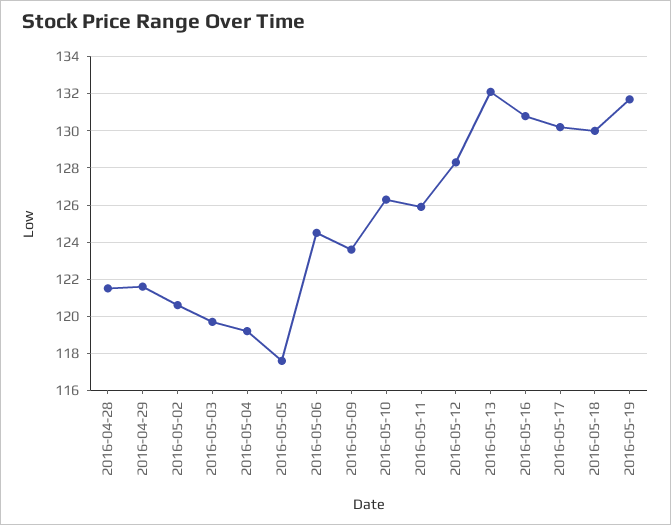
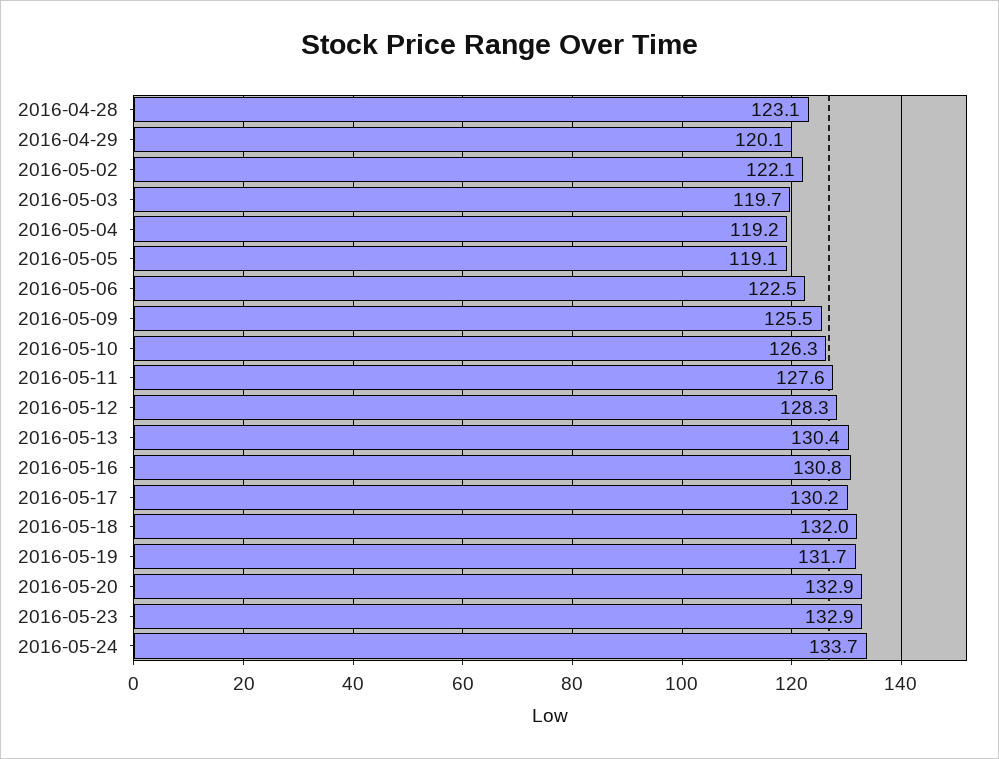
2016-04-28: 121.5 -> 123.1
2016-04-29: 121.5 -> 120.1
2016-05-02: 120.5 -> 122.1
2016-05-05: 117.5 -> 119.1
2016-05-06: 124.5 -> 122.5
2016-05-09: 123.5 -> 125.5
2016-05-11: 126 -> 127.6
2016-05-13: 132 -> 130.4
2016-05-18: 130 -> 132
2016-05-20: none -> 132.9
2016-05-23: none -> 132.9
2016-05-24: none -> 133.7

